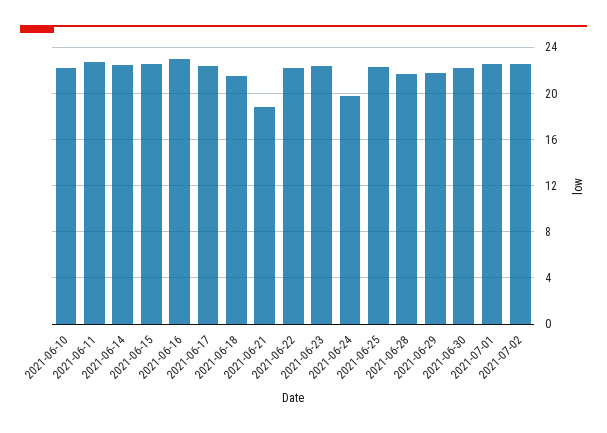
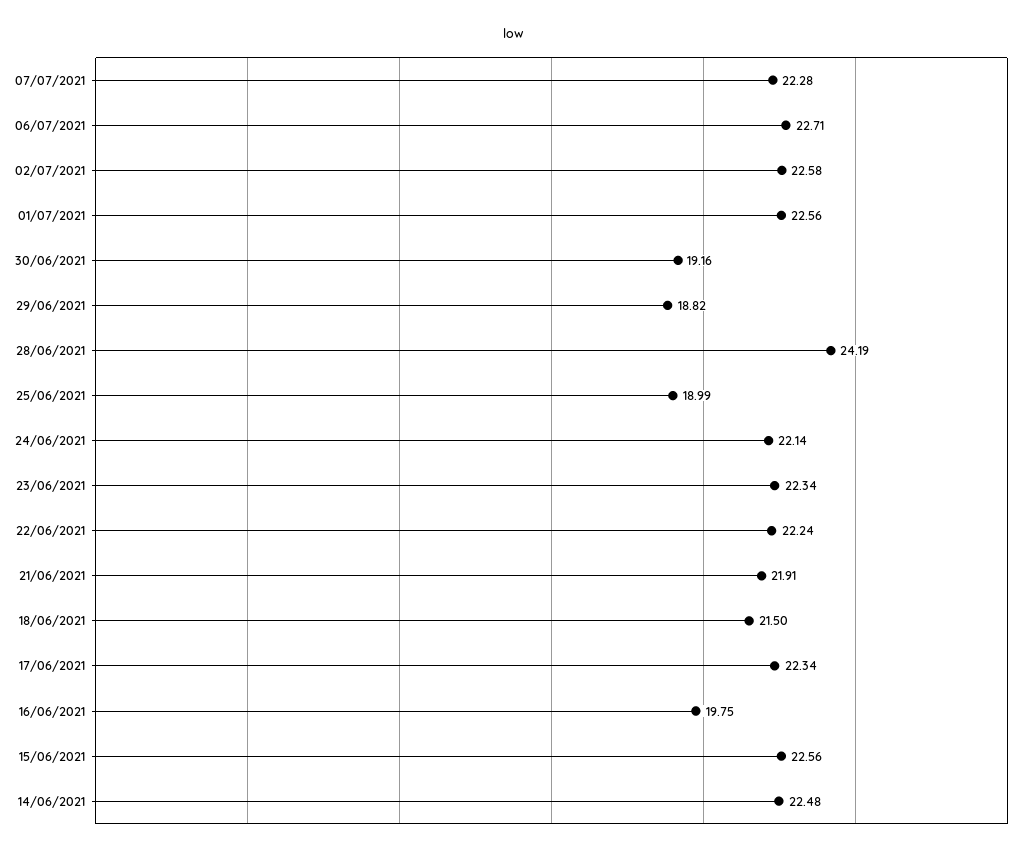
2021-06-10: 22 -> none
2021-06-11: 23 -> none
2021-06-16: 23 -> 19.75
2021-06-21: 19 -> 21.91
2021-06-24: 20 -> 22.14
2021-06-25: 22 -> 18.99
2021-06-28: 22 -> 24.19
2021-06-29: 22 -> 18.82
2021-06-30: 22 -> 19.16
07/07/2021: none -> 22.28
06/07/2021: none -> 22.71

